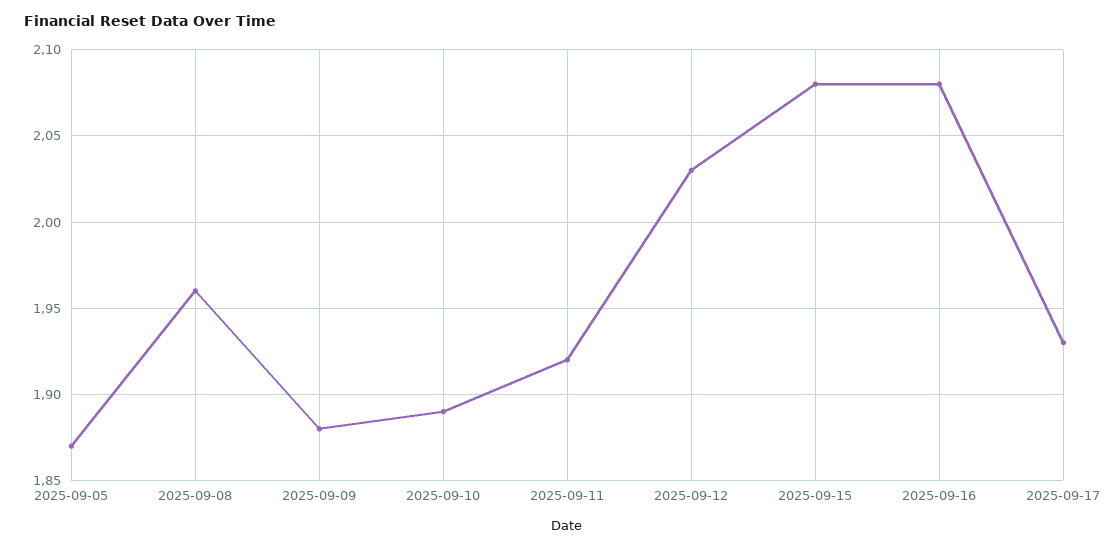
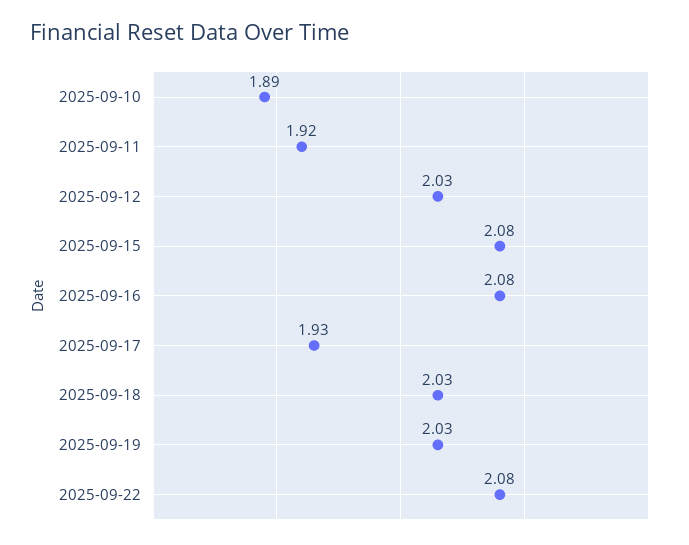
2025-09-05: 1.87 -> none
2025-09-08: 1.96 -> none
2025-09-09: 1.88 -> none
2025-09-18: none -> 2.03
2025-09-19: none -> 2.03
2025-09-22: none -> 2.08

